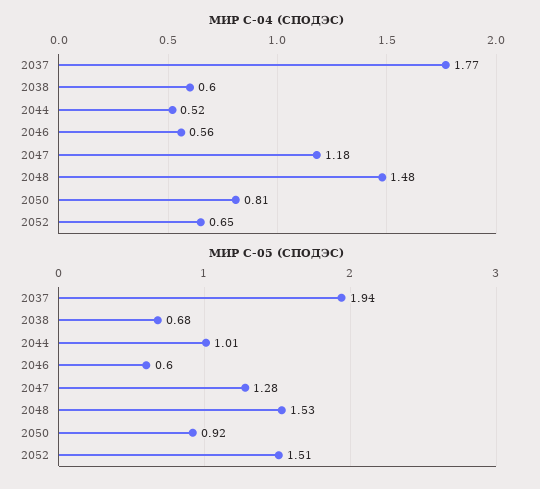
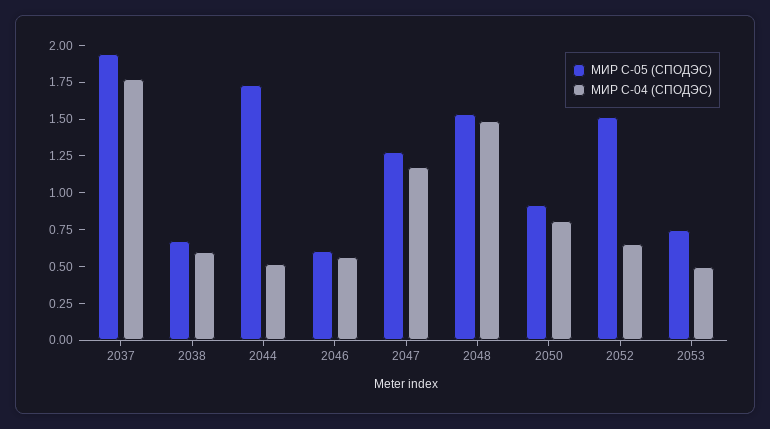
МИР С-05 (СПОДЭС), 2044: 1.01 -> 1.75
МИР С-05 (СПОДЭС), 2053: none -> 0.75
МИР С-04 (СПОДЭС), 2053: none -> 0.5

